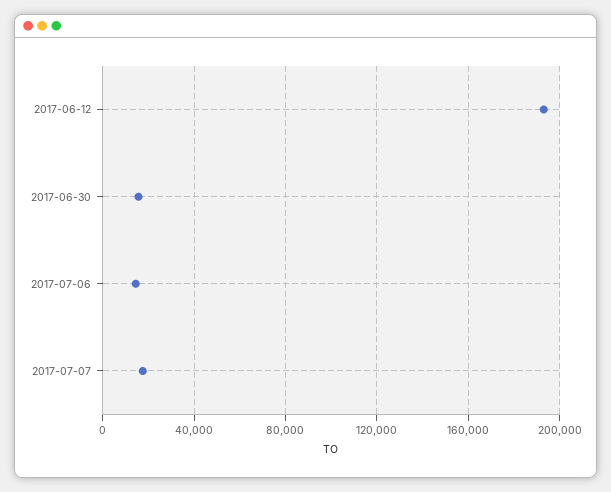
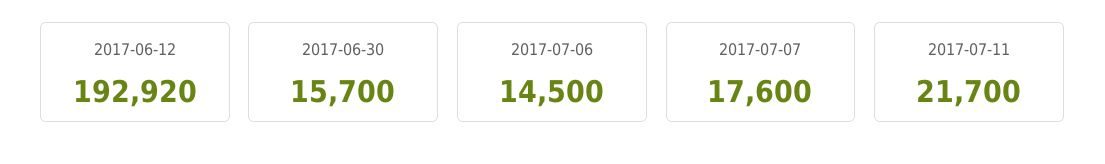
2017-07-11: none -> 21700

